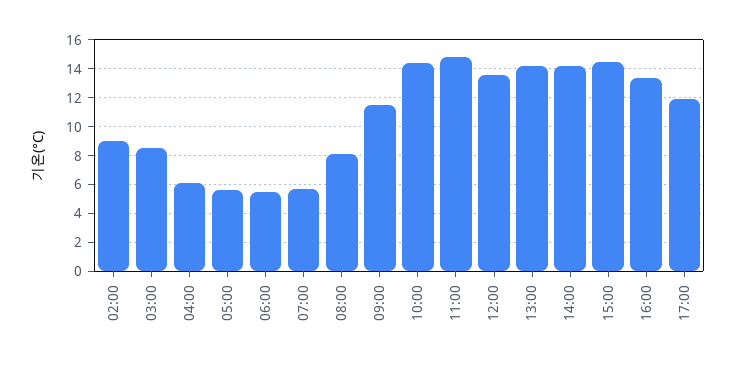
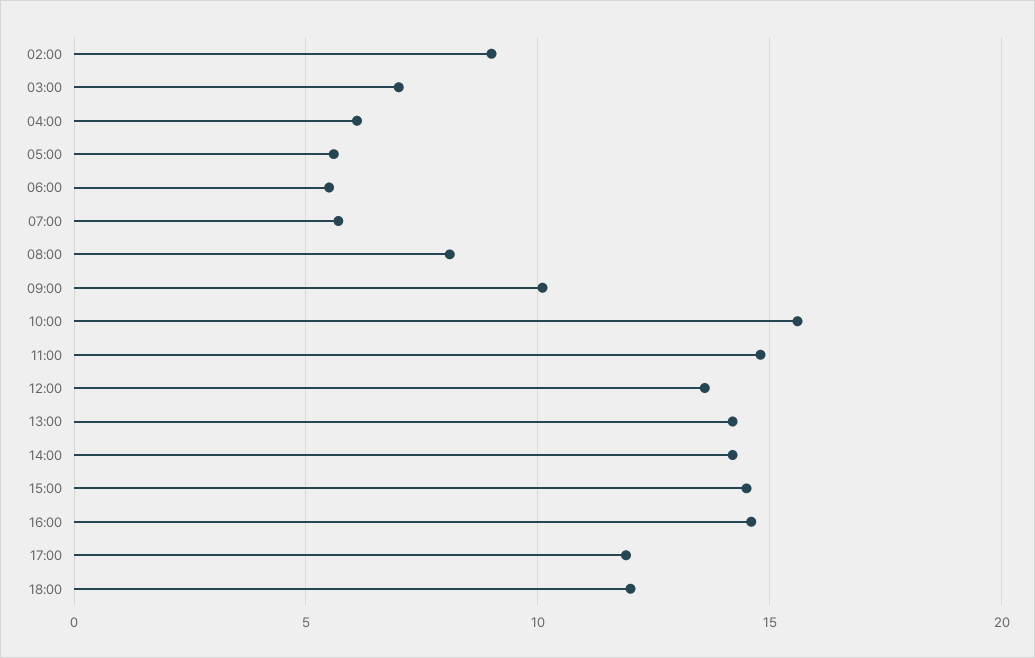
03:00: 8.5 -> 7
09:00: 11.5 -> 10
10:00: 14.5 -> 15.5
16:00: 13.5 -> 14.5
18:00: none -> 12

